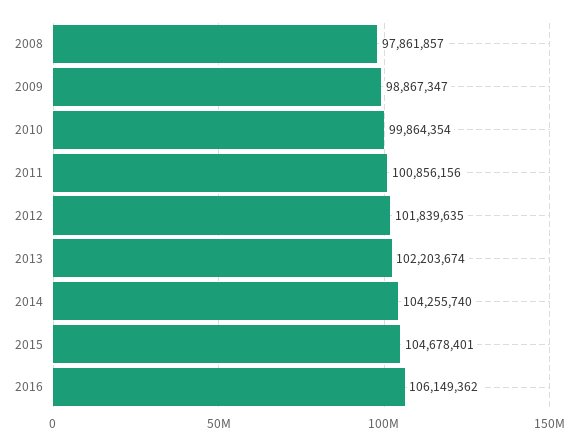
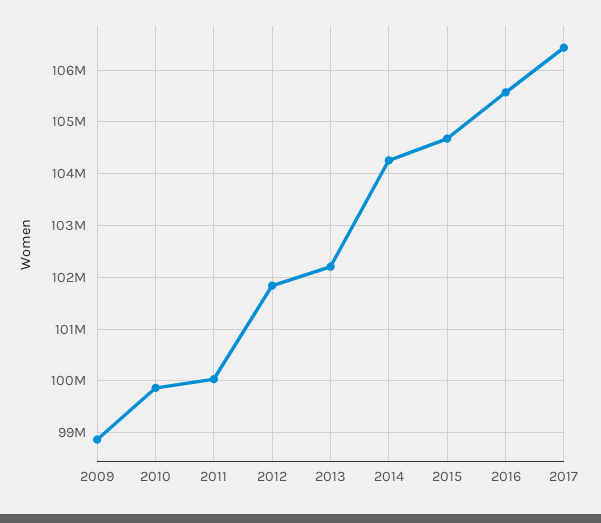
2008: 97861857 -> none
2011: 100856156 -> 100000000
2016: 106149362 -> 105600000
2017: none -> 106400000

